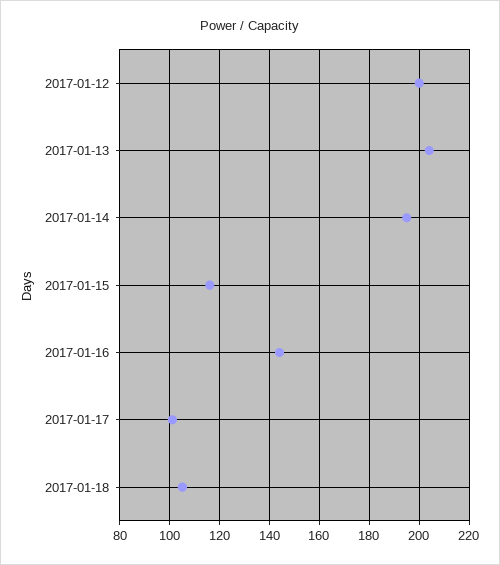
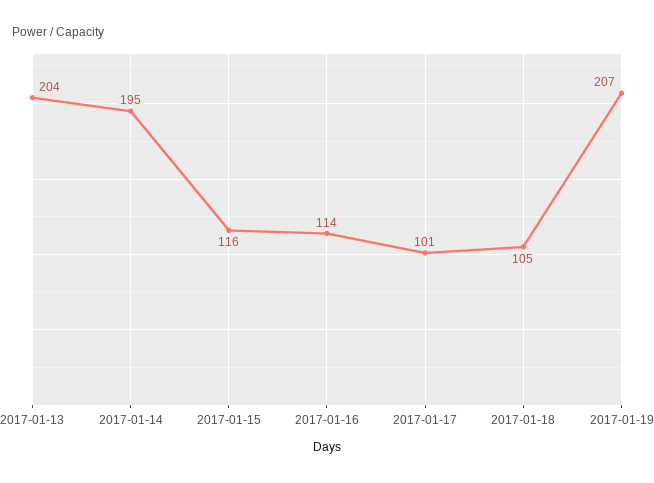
2017-01-12: 200 -> none
2017-01-16: 145 -> 114
2017-01-19: none -> 207

